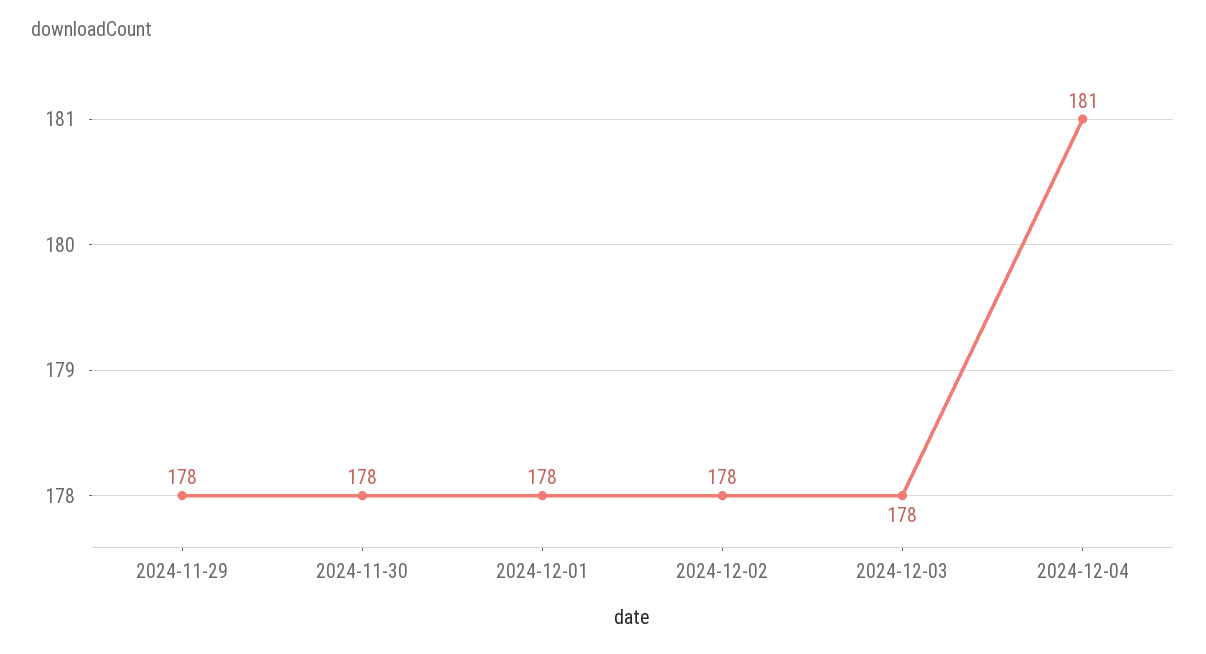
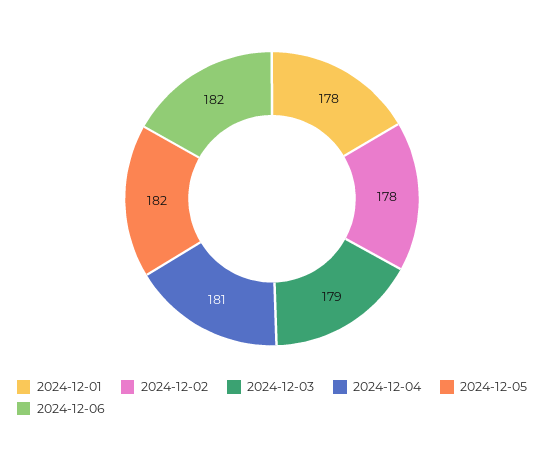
2024-11-29: 178 -> none
2024-11-30: 178 -> none
2024-12-03: 178 -> 179
2024-12-05: none -> 182
2024-12-06: none -> 182

